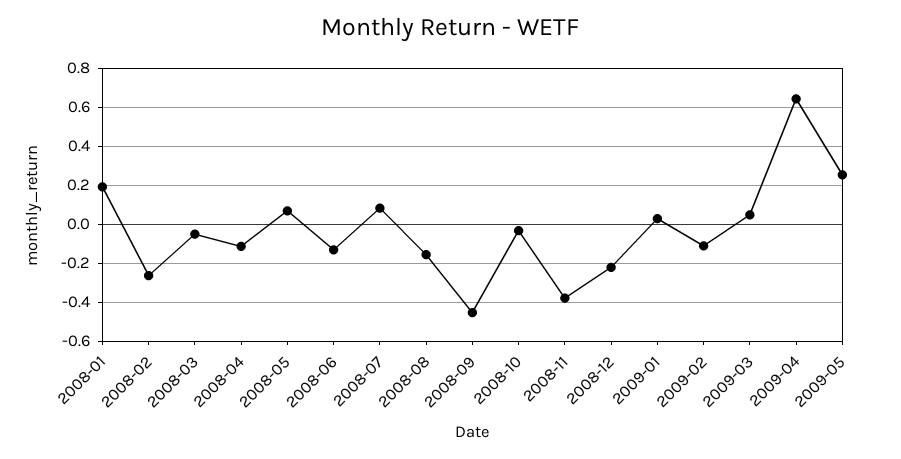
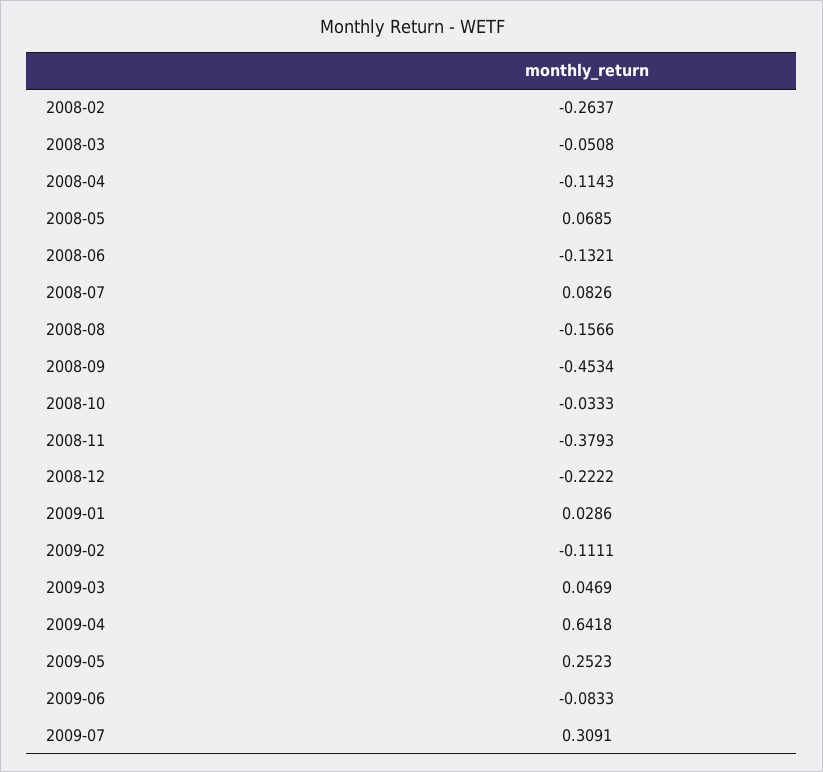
2008-01: 0.2 -> none
2009-06: none -> -0.0833
2009-07: none -> 0.3091

